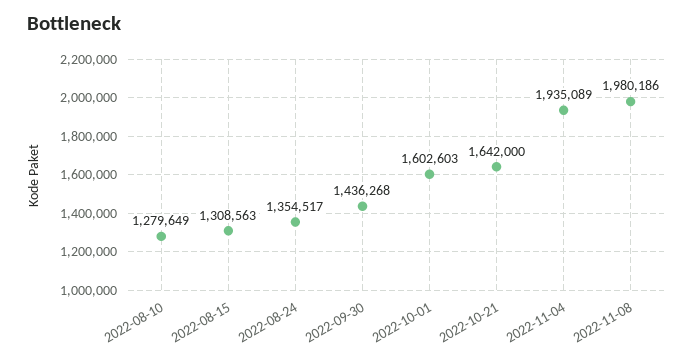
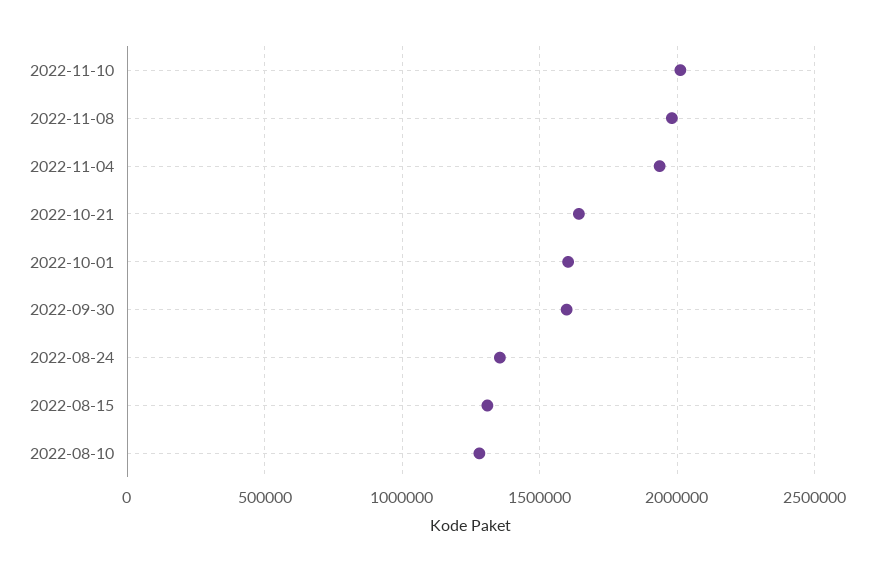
2022-09-30: 1436268 -> 1600000
2022-11-10: none -> 2000000

